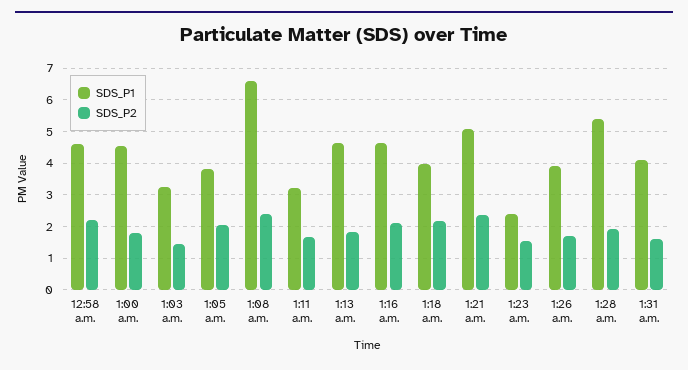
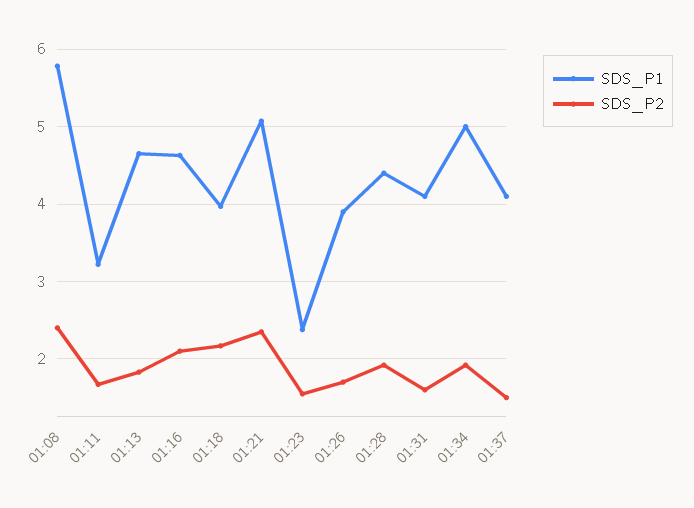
SDS_P1, 12:58 a.m.: 4.6 -> none
SDS_P2, 12:58 a.m.: 2.2 -> none
SDS_P1, 1:00 a.m.: 4.6 -> none
SDS_P2, 1:00 a.m.: 1.8 -> none
SDS_P1, 1:03 a.m.: 3.2 -> none
SDS_P2, 1:03 a.m.: 1.4 -> none
SDS_P1, 1:05 a.m.: 3.8 -> none
SDS_P2, 1:05 a.m.: 2 -> none
SDS_P1, 1:08 a.m.: 6.6 -> 5.8
SDS_P1, 1:28 a.m.: 5.4 -> 4.4
SDS_P1, 01:34: none -> 5
SDS_P2, 01:34: none -> 1.9
SDS_P1, 01:37: none -> 4.1
SDS_P2, 01:37: none -> 1.5

